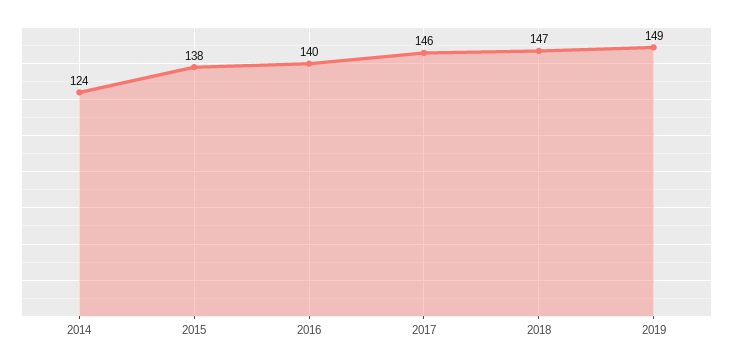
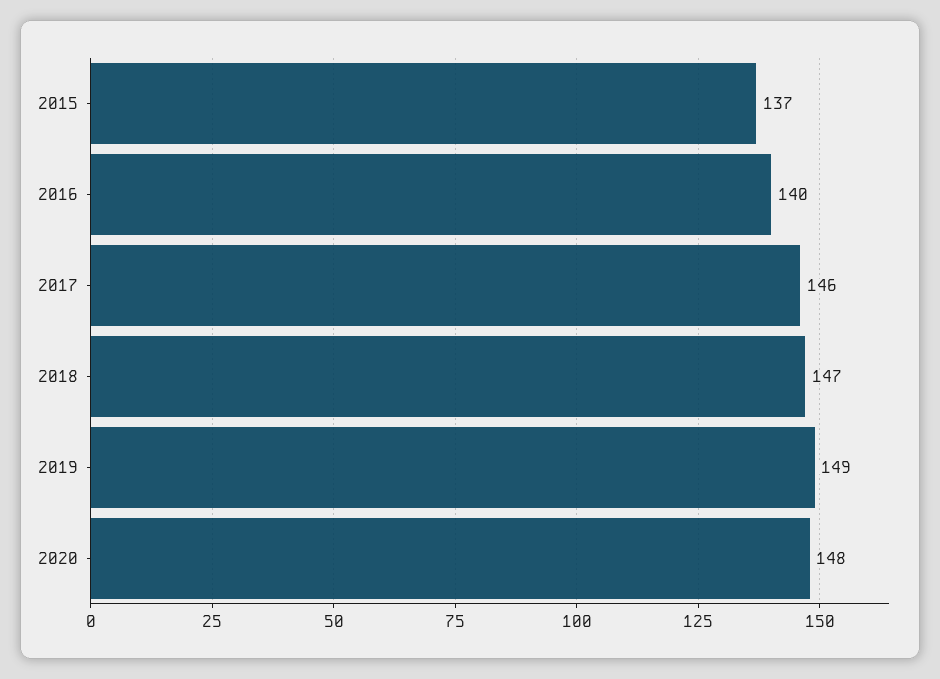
2014: 124 -> none
2015: 138 -> 137
2020: none -> 148

